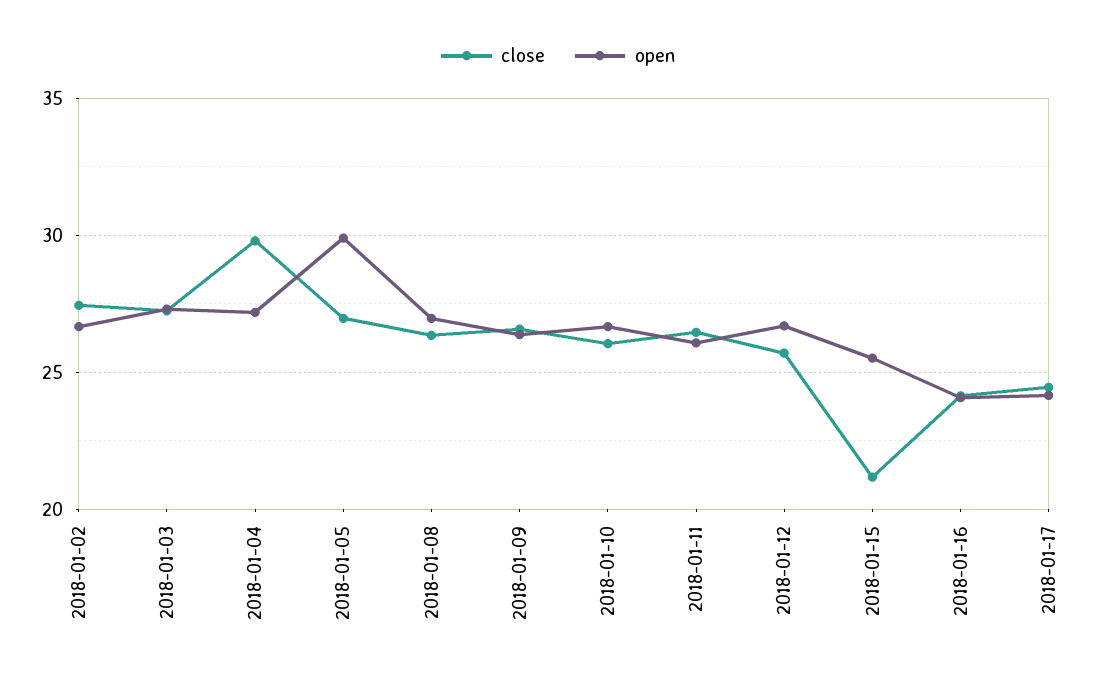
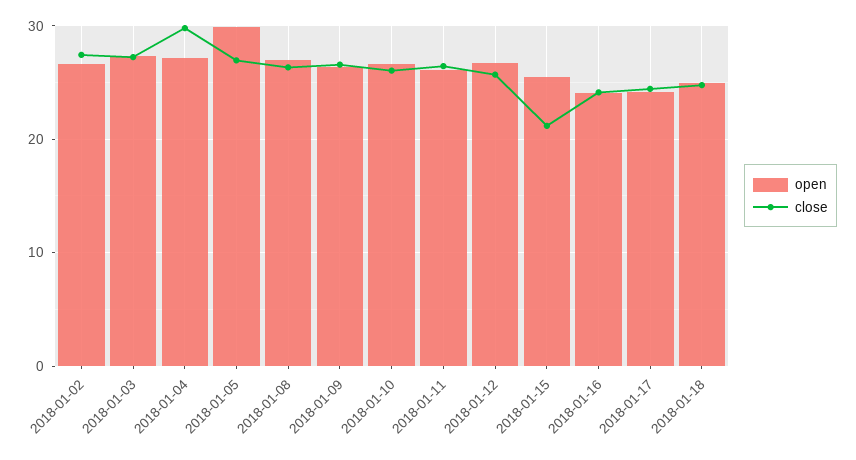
open, 2018-01-18: none -> 25
close, 2018-01-18: none -> 25

